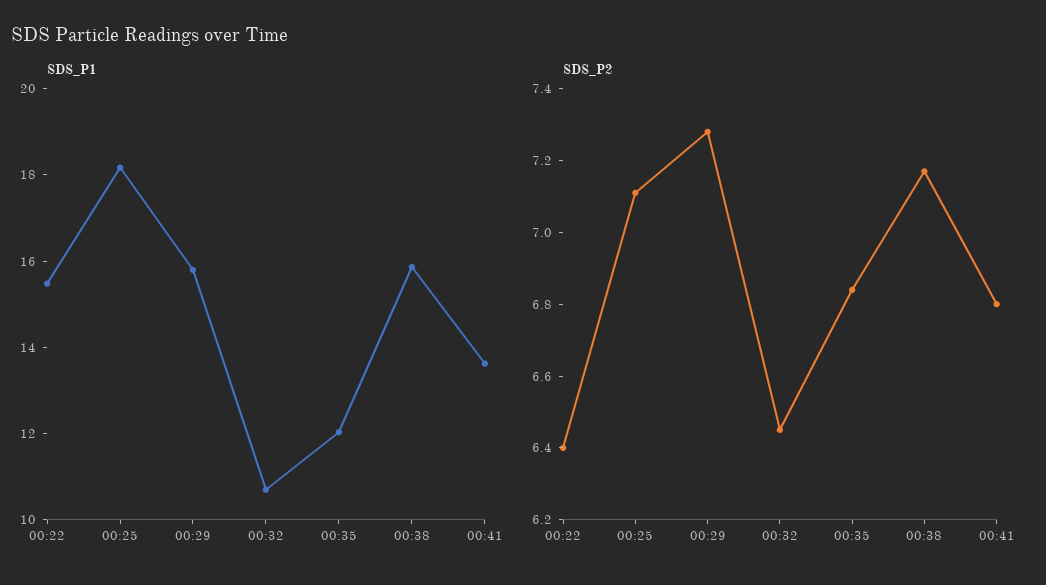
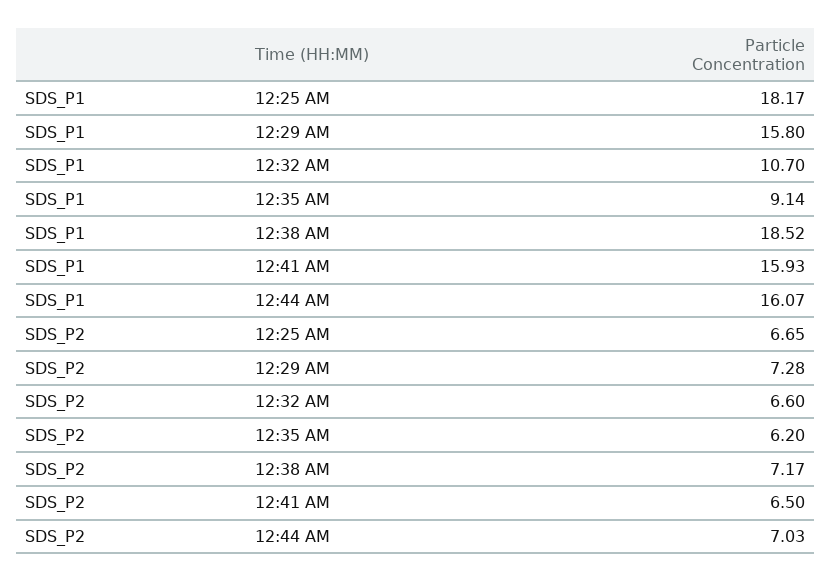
SDS_P1, 00:22: 15.5 -> none
SDS_P1, 00:35: 12 -> 9.14
SDS_P1, 00:38: 16 -> 18.52
SDS_P1, 00:41: 13.5 -> 15.93
SDS_P2, 00:22: 6.4 -> none
SDS_P2, 00:25: 7.1 -> 6.65
SDS_P2, 00:32: 6.45 -> 6.6
SDS_P2, 00:35: 6.85 -> 6.2
SDS_P2, 00:41: 6.8 -> 6.5
SDS_P1, 12:44 AM: none -> 16.07
SDS_P2, 12:44 AM: none -> 7.03

